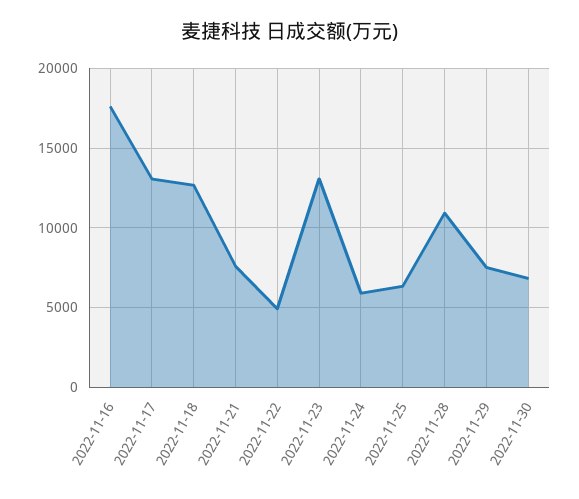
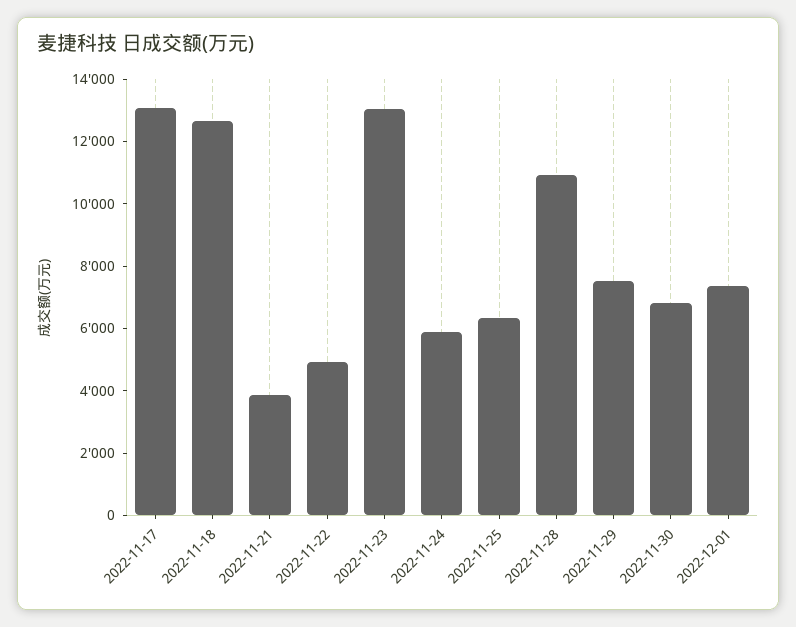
2022-11-16: 17500 -> none
2022-11-21: 7500 -> 4000
2022-12-01: none -> 7500

